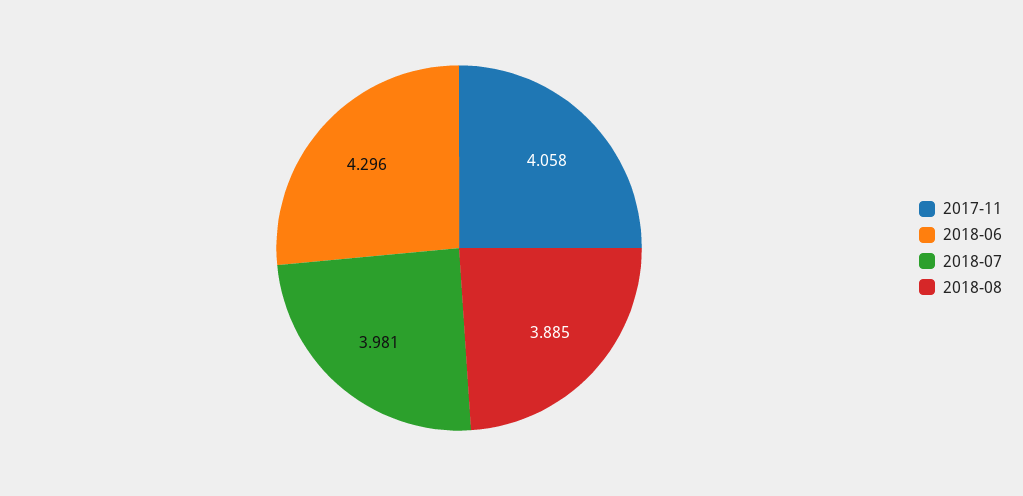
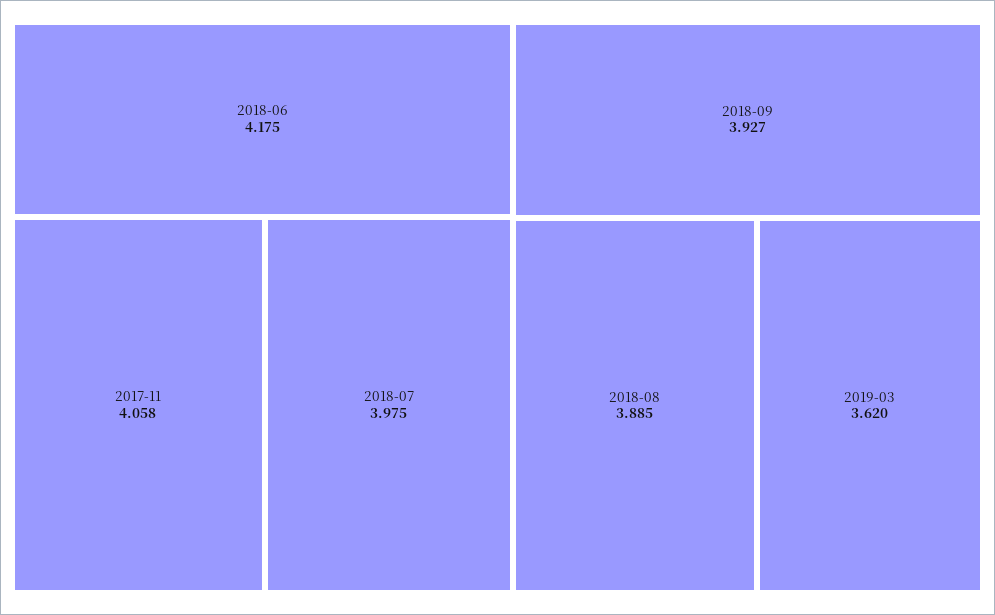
2018-06: 4.296 -> 4.175
2018-07: 3.981 -> 3.975
2018-09: none -> 3.927
2019-03: none -> 3.62

